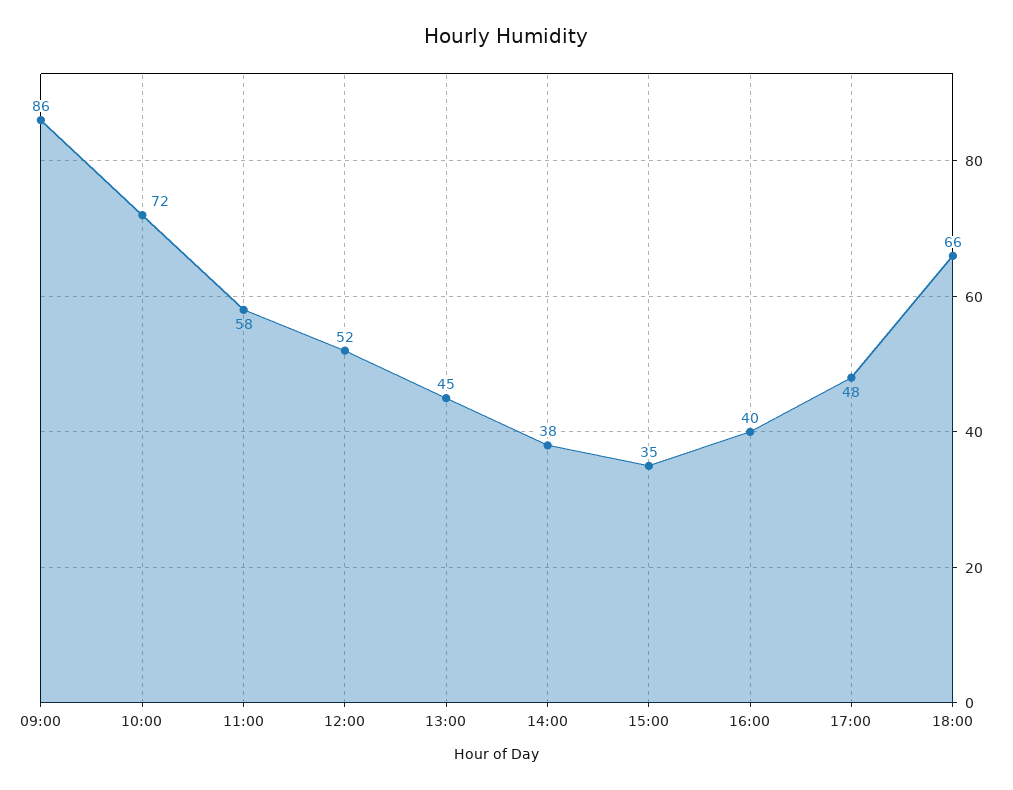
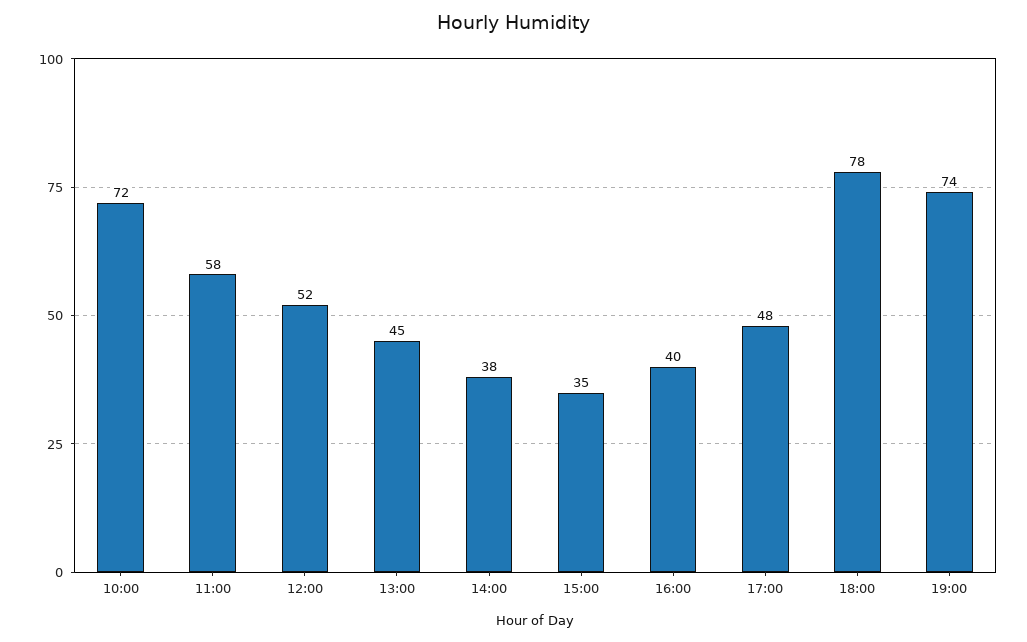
09:00: 86 -> none
18:00: 66 -> 78
19:00: none -> 74

